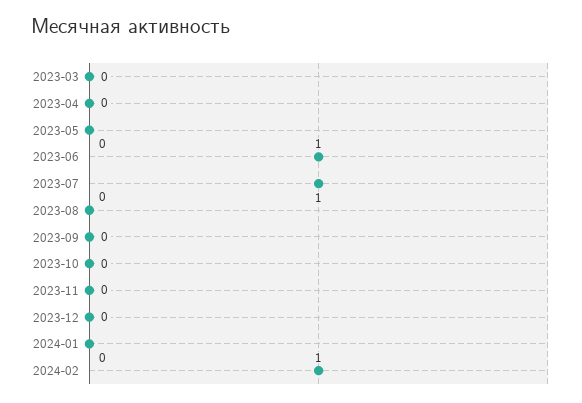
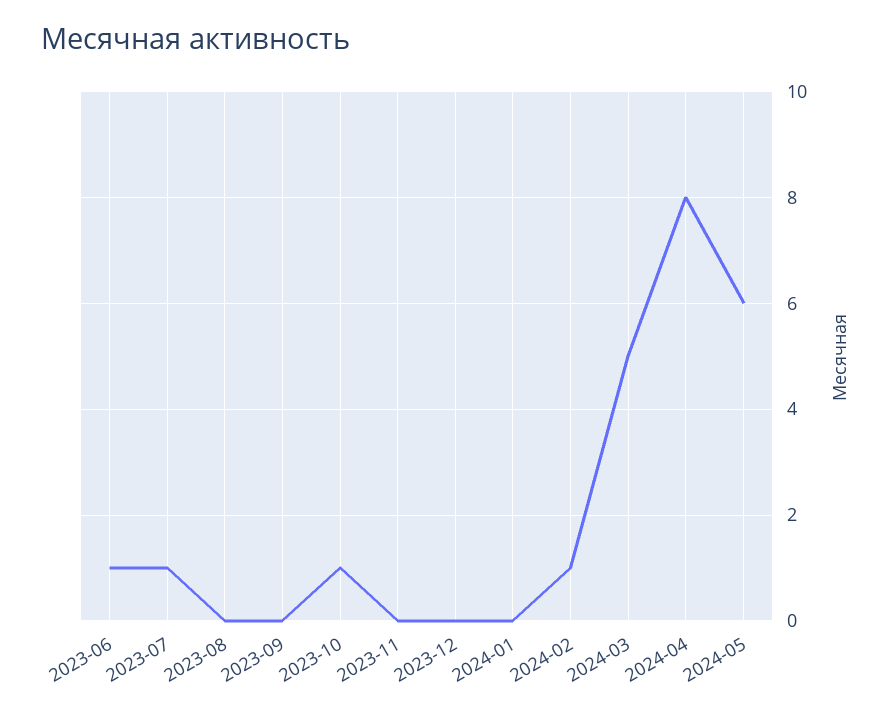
2023-03: 0 -> none
2023-04: 0 -> none
2023-05: 0 -> none
2023-10: 0 -> 1
2024-03: none -> 5
2024-04: none -> 8
2024-05: none -> 6

